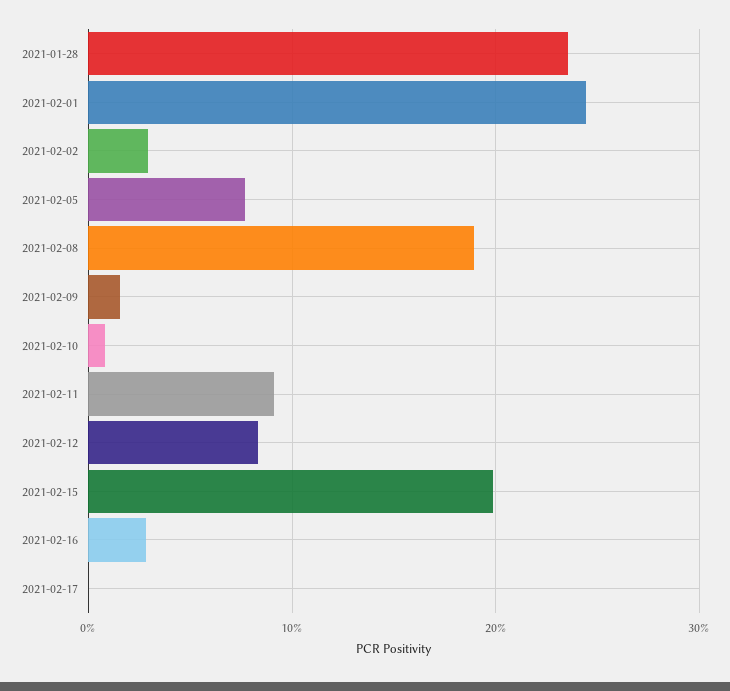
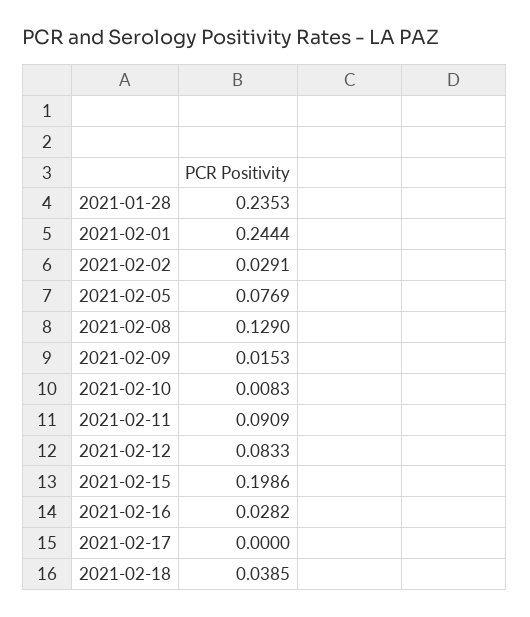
2021-02-08: 0.19 -> 0.129
2021-02-18: none -> 0.0385

